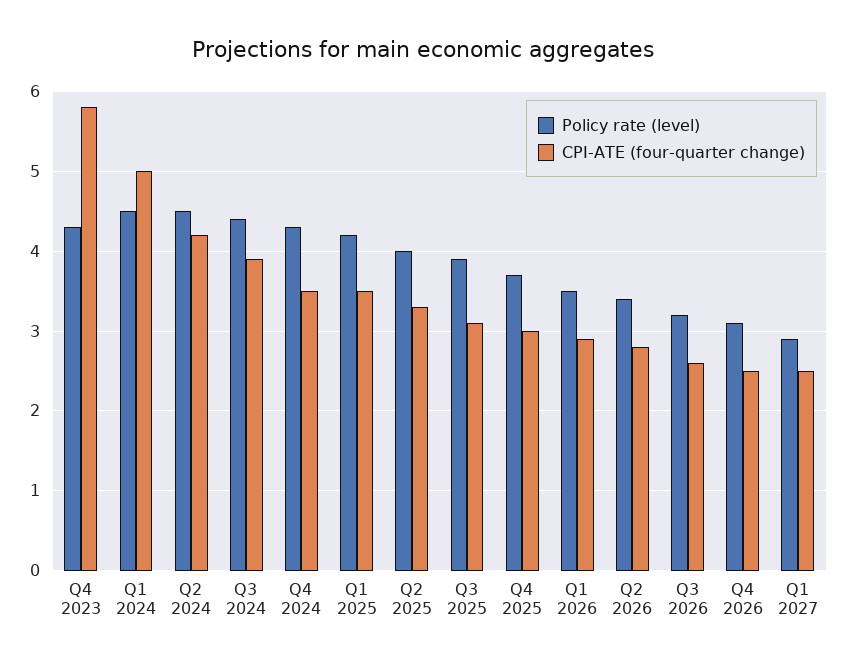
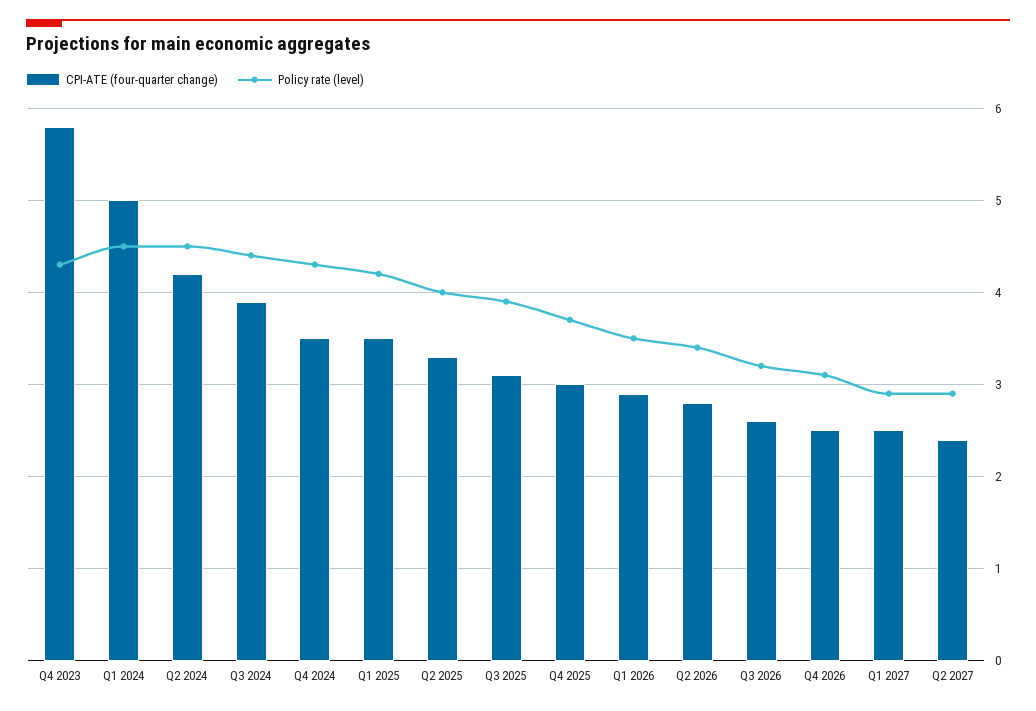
CPI-ATE (four-quarter change), Q2 2027: none -> 2.4
Policy rate (level), Q2 2027: none -> 2.9

